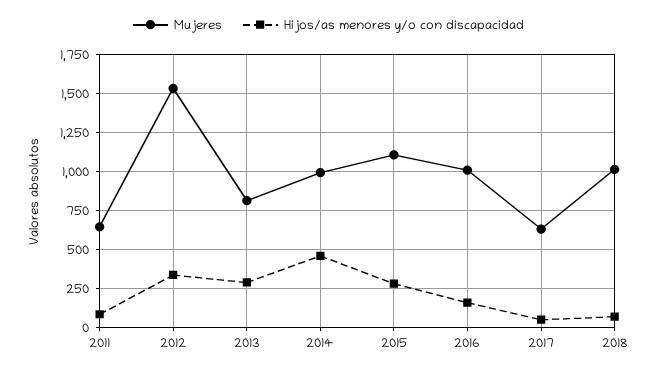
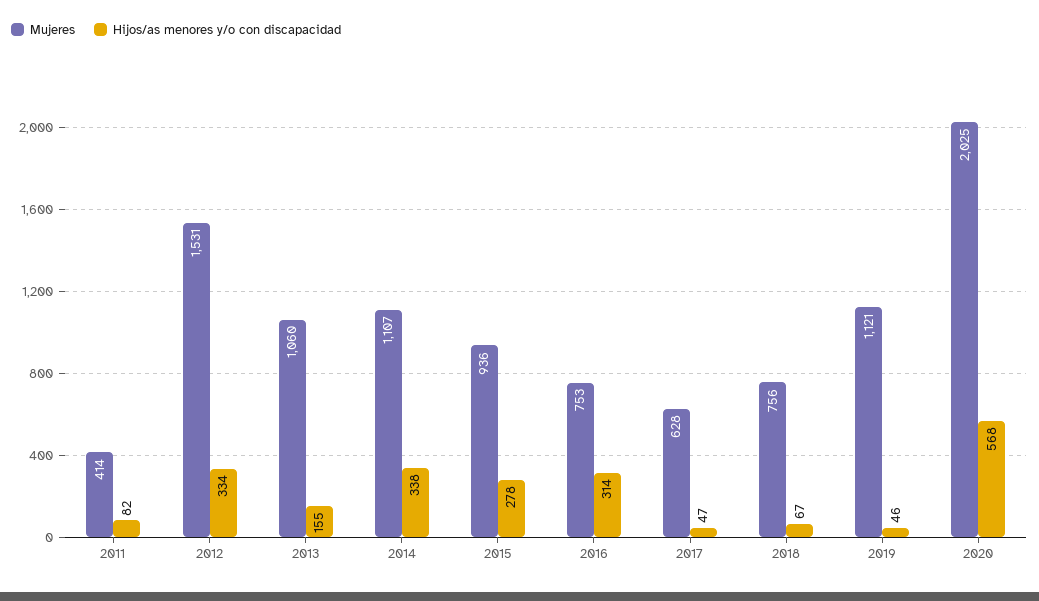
Mujeres, 2011: 650 -> 414
Mujeres, 2013: 800 -> 1060
Hijos/as menores y/o con discapacidad, 2013: 300 -> 155
Mujeres, 2014: 1000 -> 1107
Hijos/as menores y/o con discapacidad, 2014: 450 -> 338
Mujeres, 2015: 1100 -> 936
Mujeres, 2016: 1000 -> 753
Hijos/as menores y/o con discapacidad, 2016: 150 -> 314
Mujeres, 2018: 1000 -> 756
Mujeres, 2019: none -> 1121
Hijos/as menores y/o con discapacidad, 2019: none -> 46
Mujeres, 2020: none -> 2025
Hijos/as menores y/o con discapacidad, 2020: none -> 568

